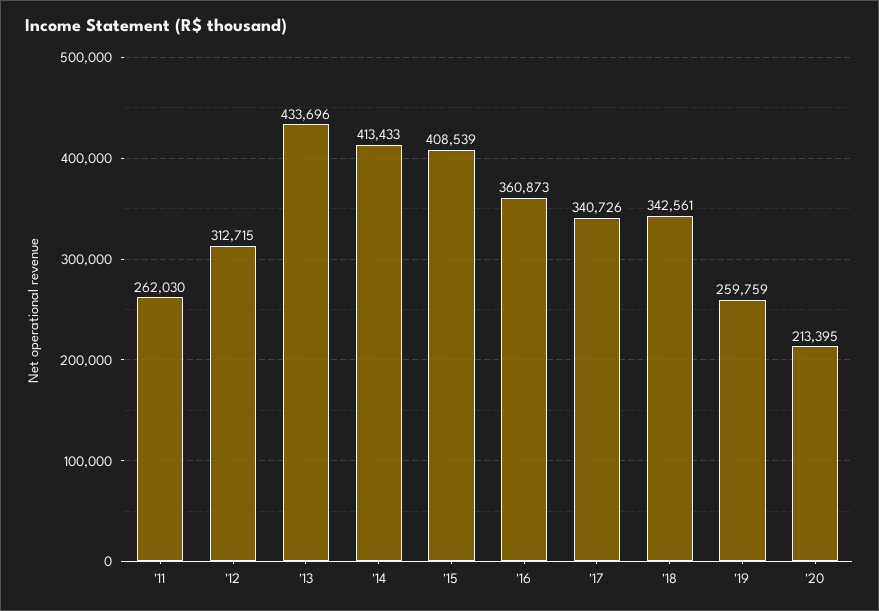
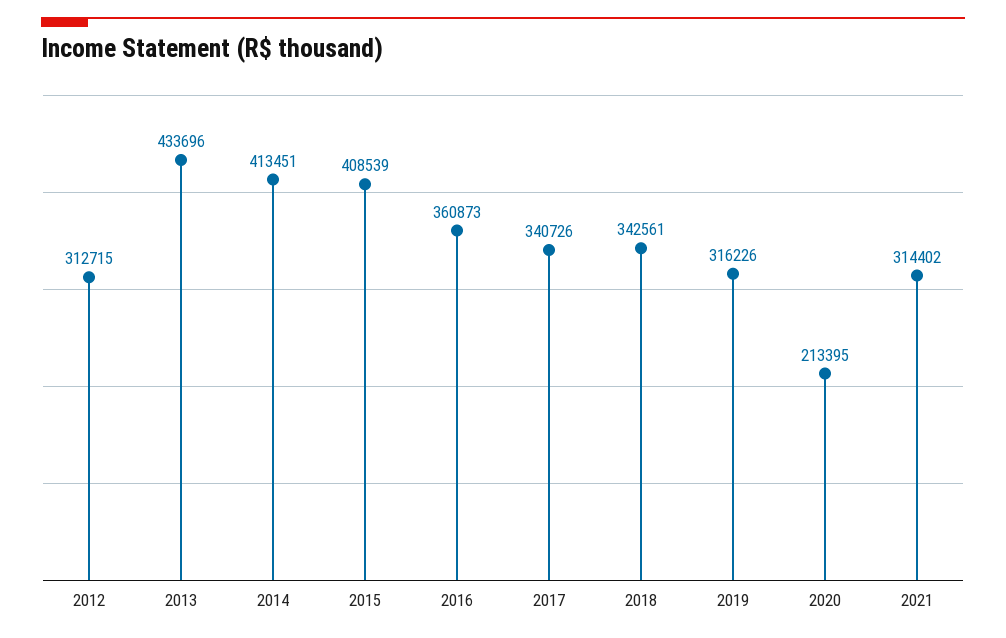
'11: 262030 -> none
'14: 413433 -> 413451
'19: 259759 -> 316226
2021: none -> 314402

